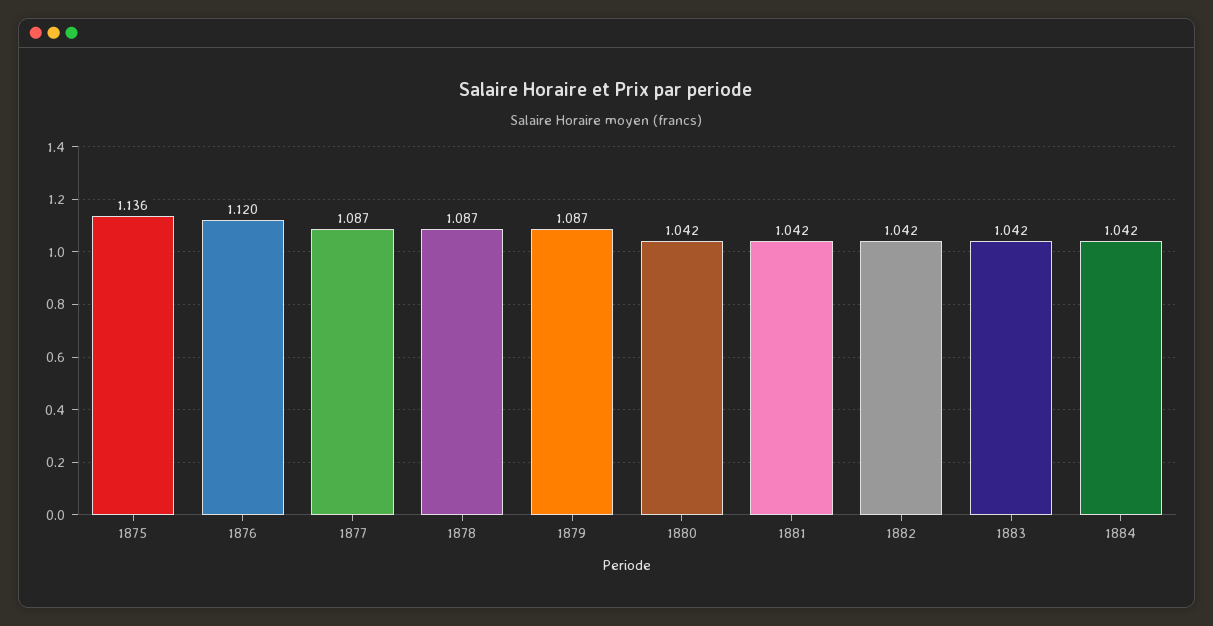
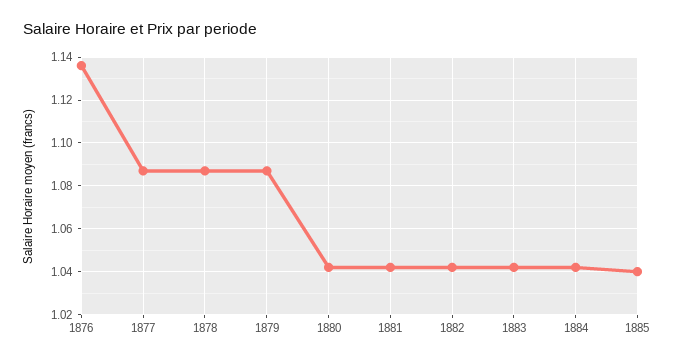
1875: 1.136 -> none
1876: 1.12 -> 1.135
1885: none -> 1.04

